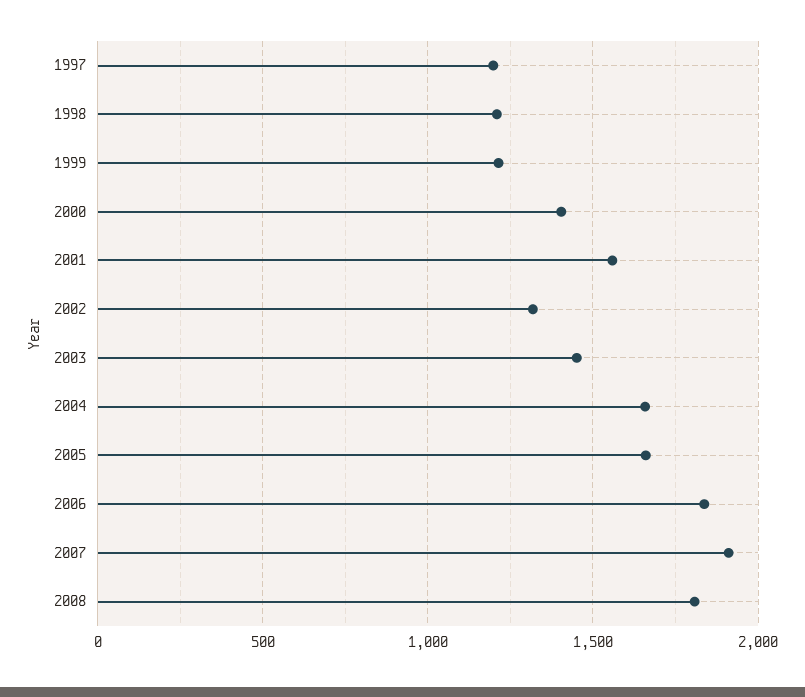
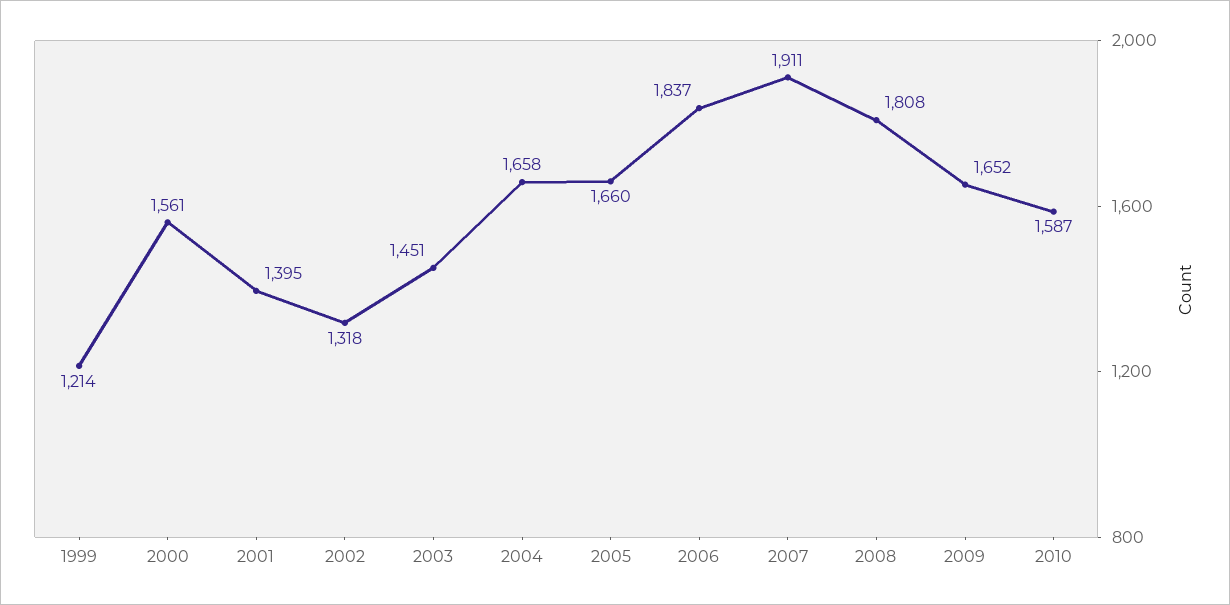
1997: 1200 -> none
1998: 1200 -> none
2000: 1400 -> 1561
2001: 1550 -> 1395
2009: none -> 1652
2010: none -> 1587

